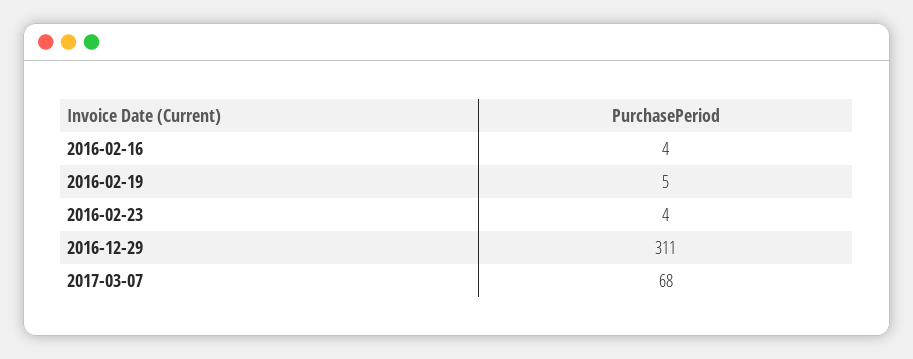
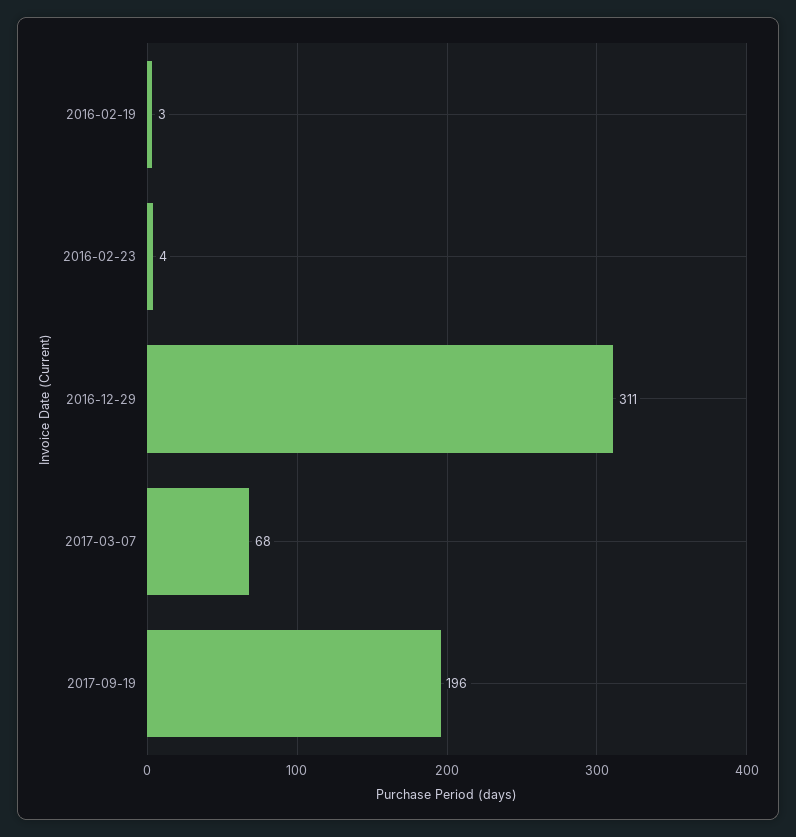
2016-02-16: 4 -> none
2016-02-19: 5 -> 3
2017-09-19: none -> 196

